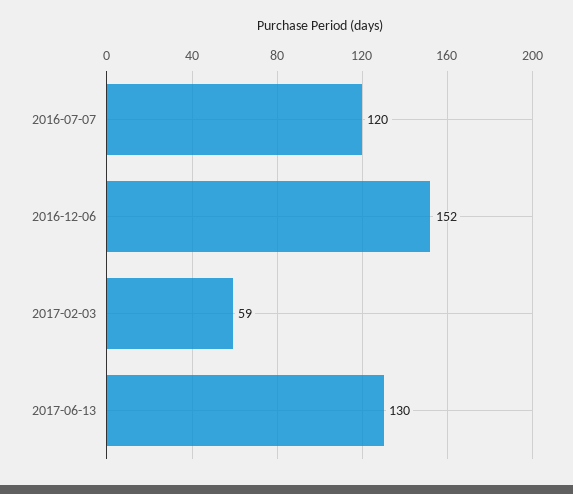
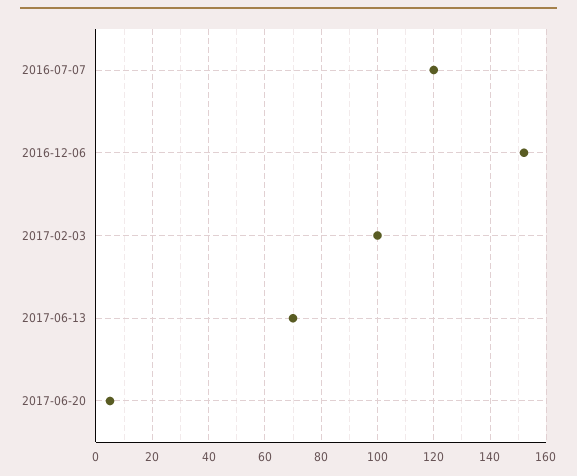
2017-02-03: 59 -> 100
2017-06-13: 130 -> 70
2017-06-20: none -> 5

